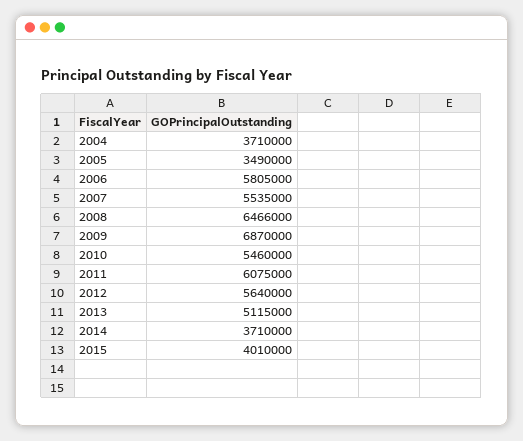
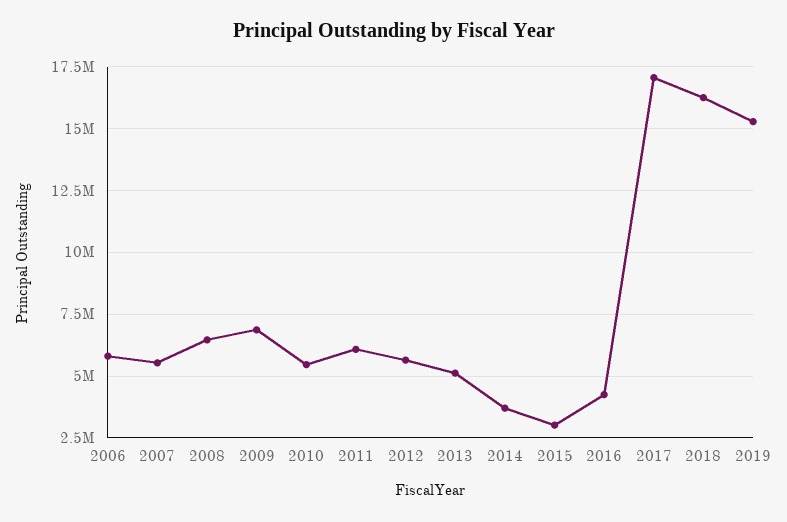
2004: 3710000 -> none
2005: 3490000 -> none
2015: 4010000 -> 3000000
2016: none -> 4250000
2017: none -> 17000000
2018: none -> 16250000
2019: none -> 15250000

